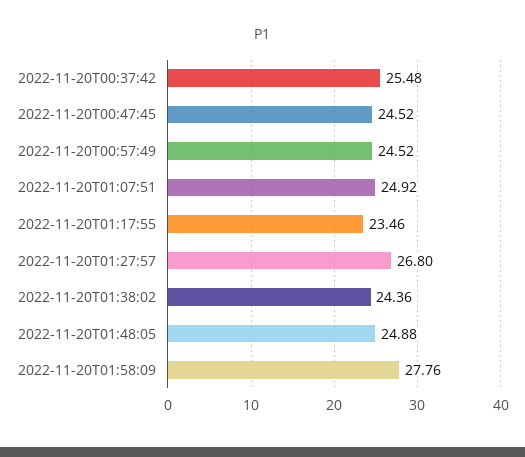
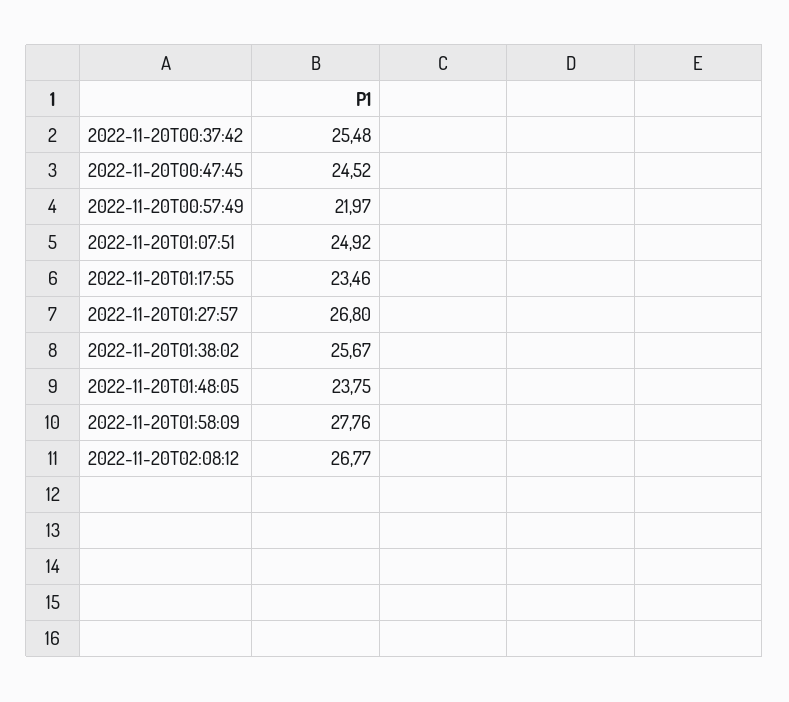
2022-11-20T00:57:49: 24.52 -> 21.97
2022-11-20T01:38:02: 24.36 -> 25.67
2022-11-20T01:48:05: 24.88 -> 23.75
2022-11-20T02:08:12: none -> 26.77

